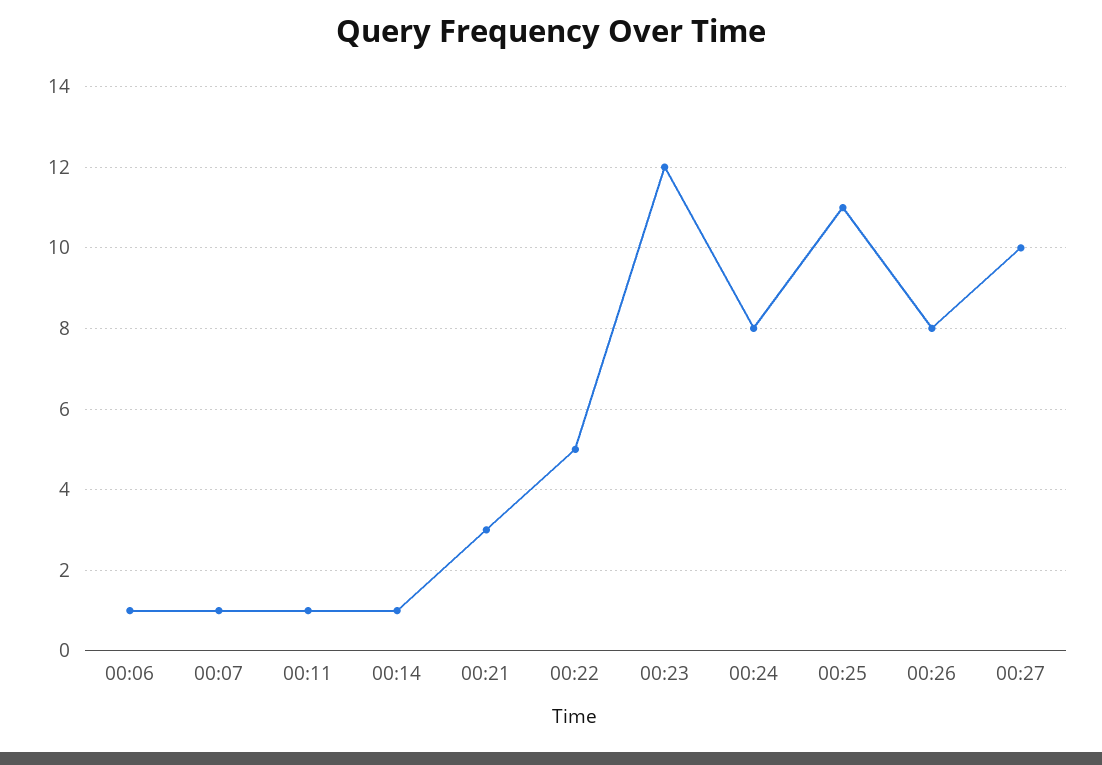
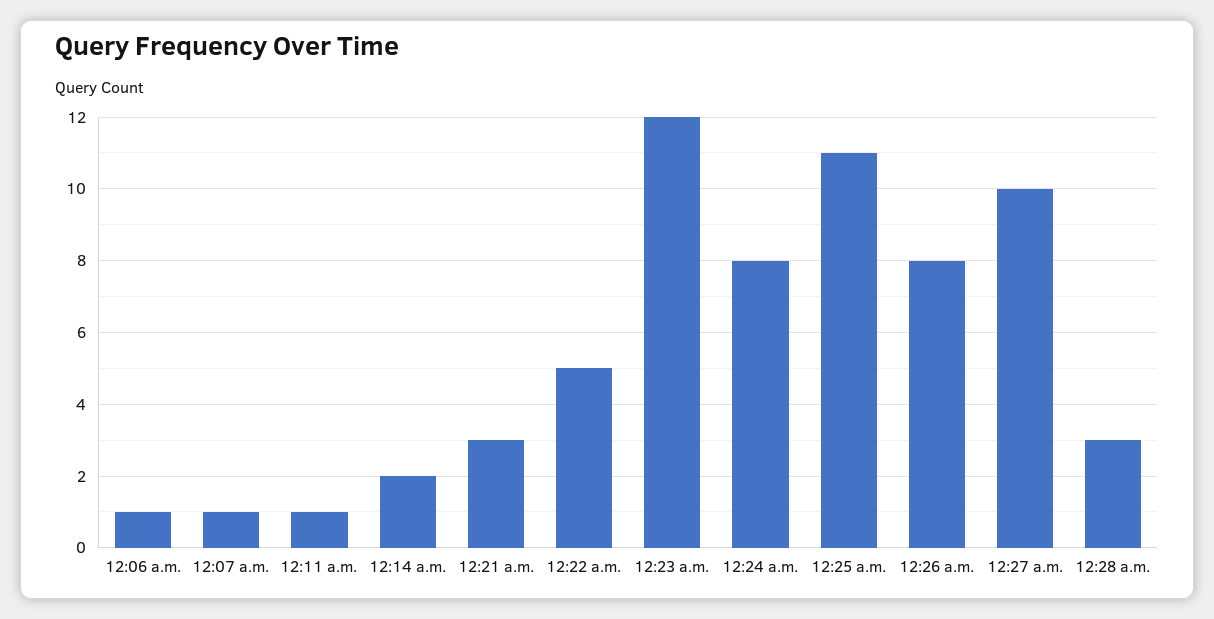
00:14: 1 -> 2
12:28 a.m.: none -> 3

